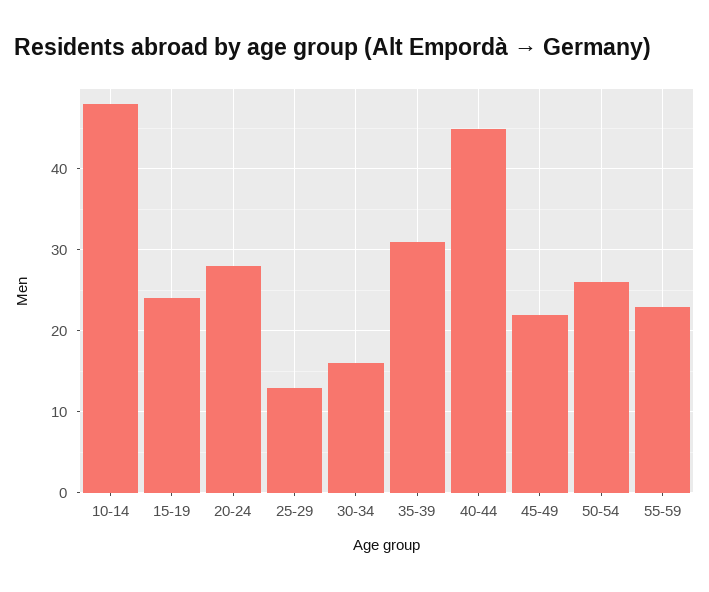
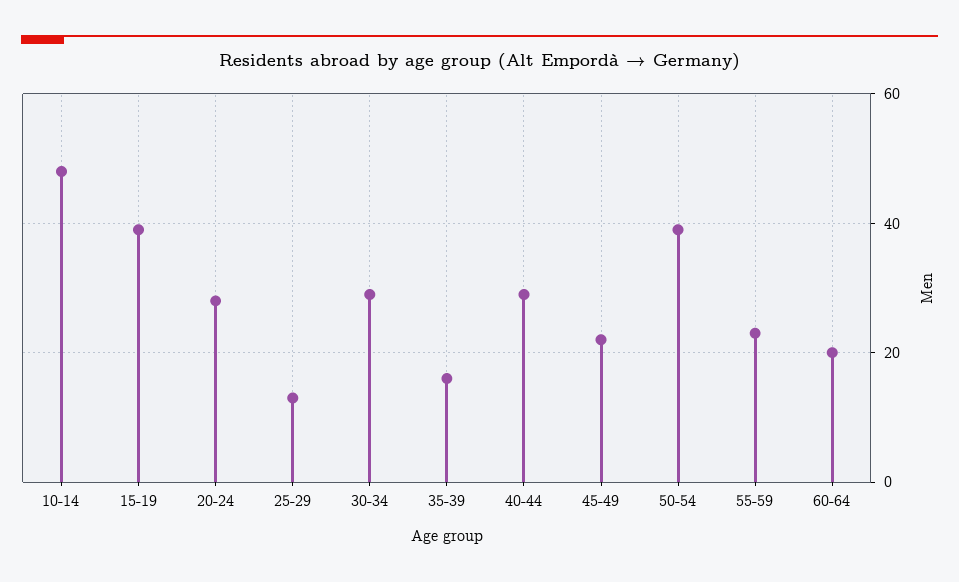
15-19: 24 -> 40
30-34: 16 -> 30
35-39: 31 -> 15
40-44: 45 -> 30
50-54: 26 -> 40
60-64: none -> 20

